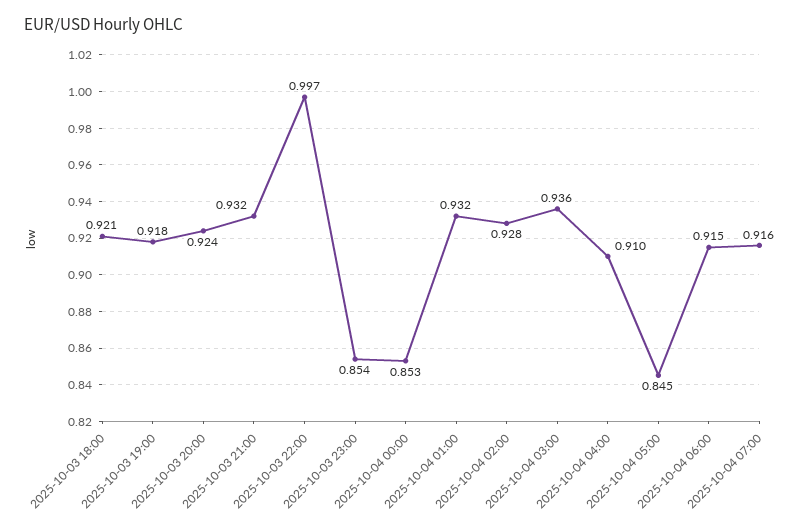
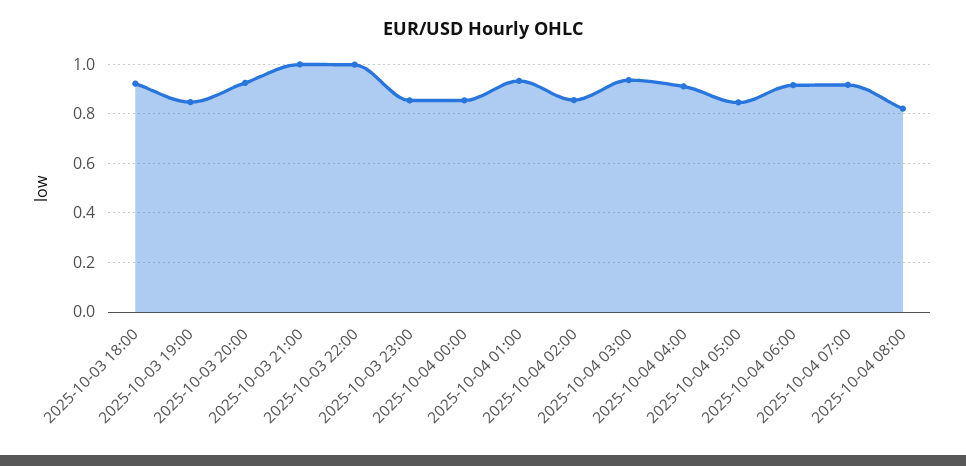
2025-10-03 19:00: 0.918 -> 0.85
2025-10-03 21:00: 0.932 -> 1
2025-10-04 02:00: 0.928 -> 0.85
2025-10-04 08:00: none -> 0.825

